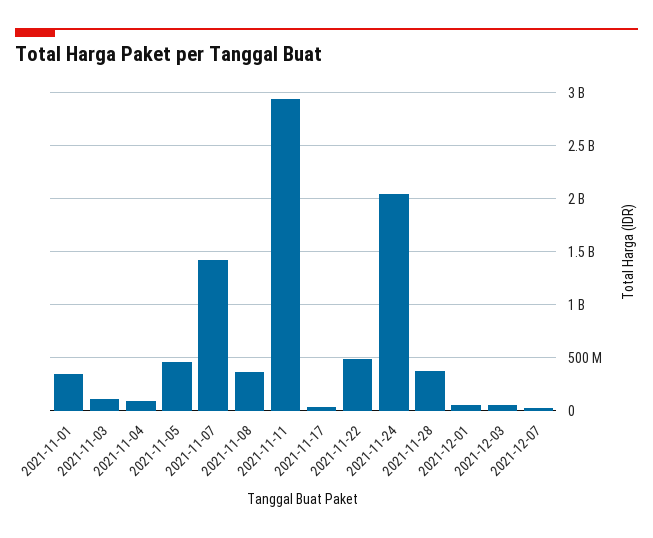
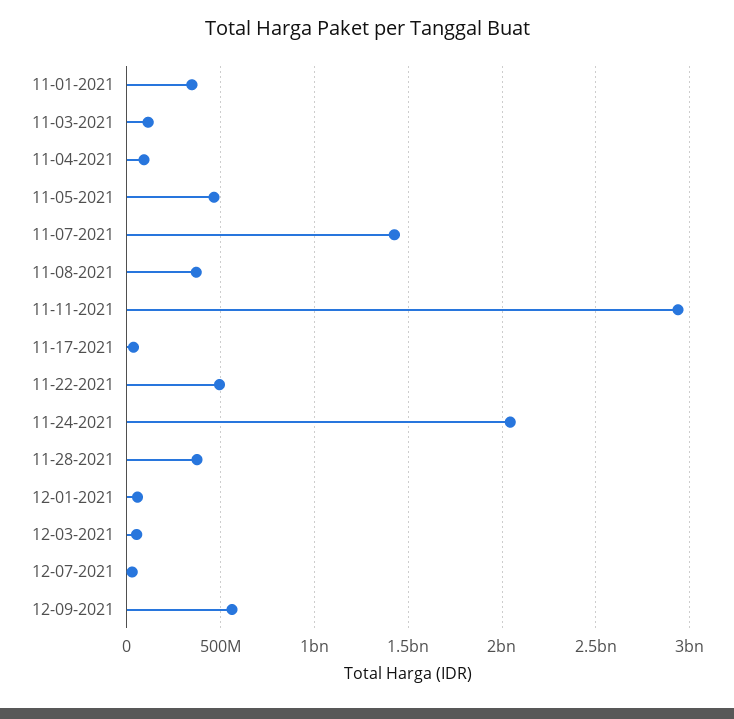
12-09-2021: none -> 550000000

